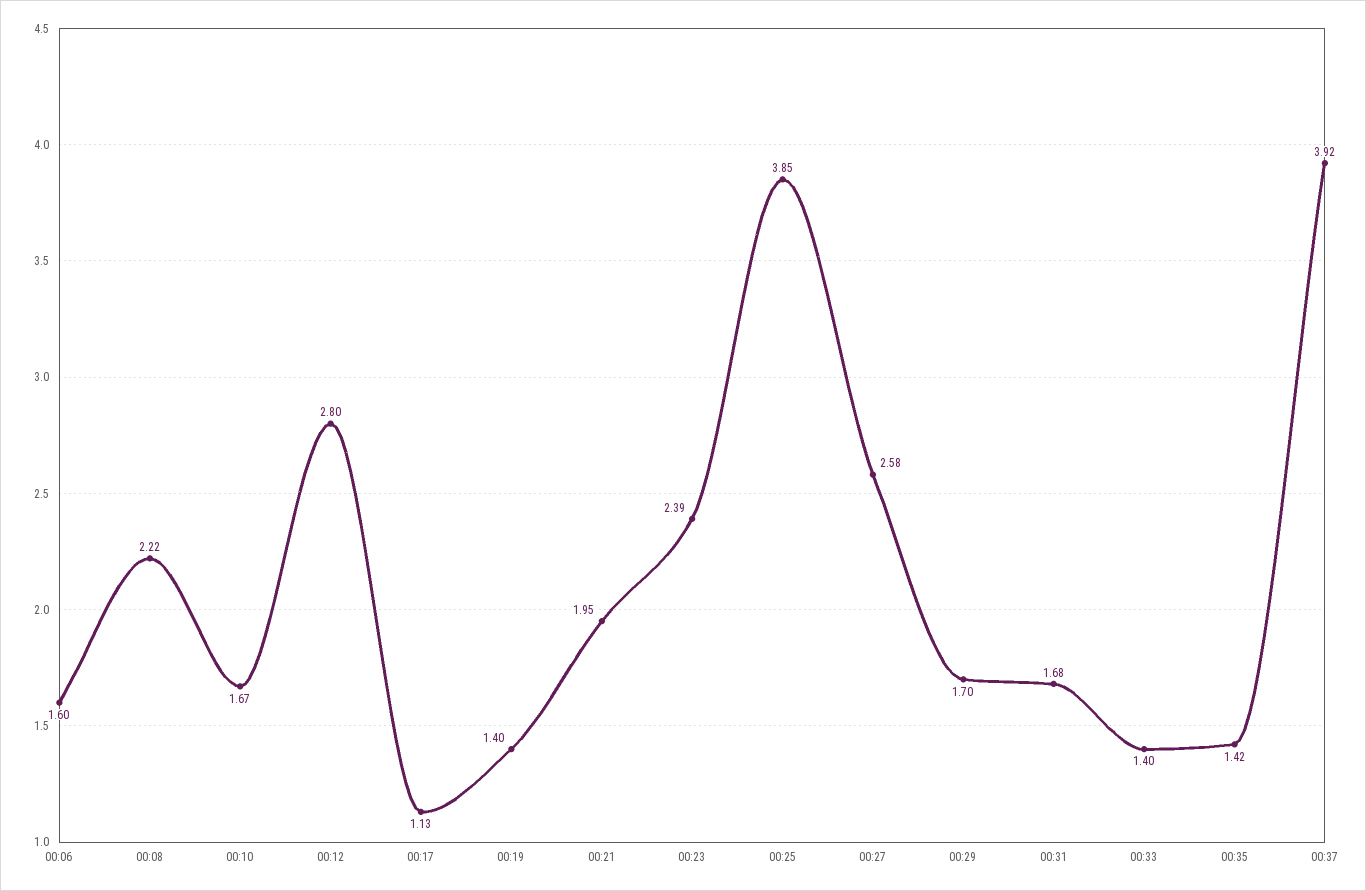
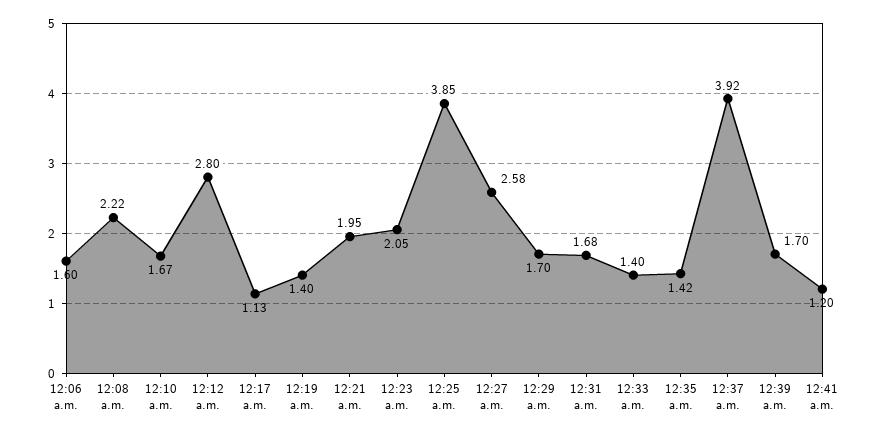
00:23: 2.39 -> 2.05
12:39 a.m.: none -> 1.7
12:41 a.m.: none -> 1.2

